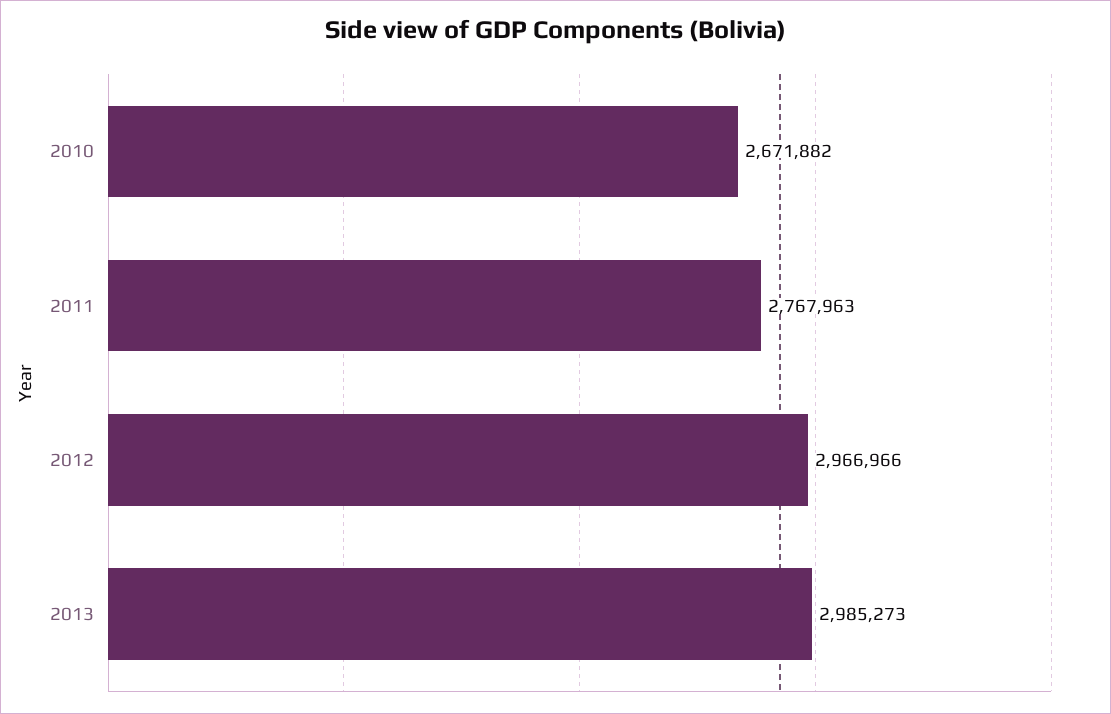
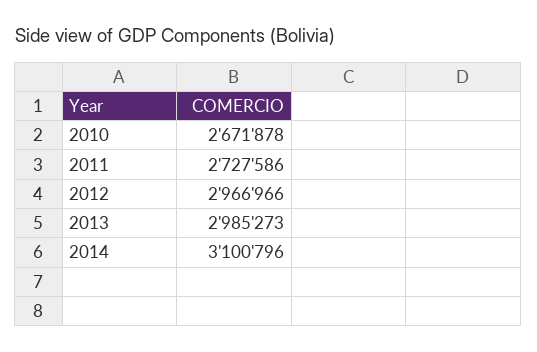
2010: 2671882 -> 2671878
2011: 2767963 -> 2727586
2014: none -> 3100796

